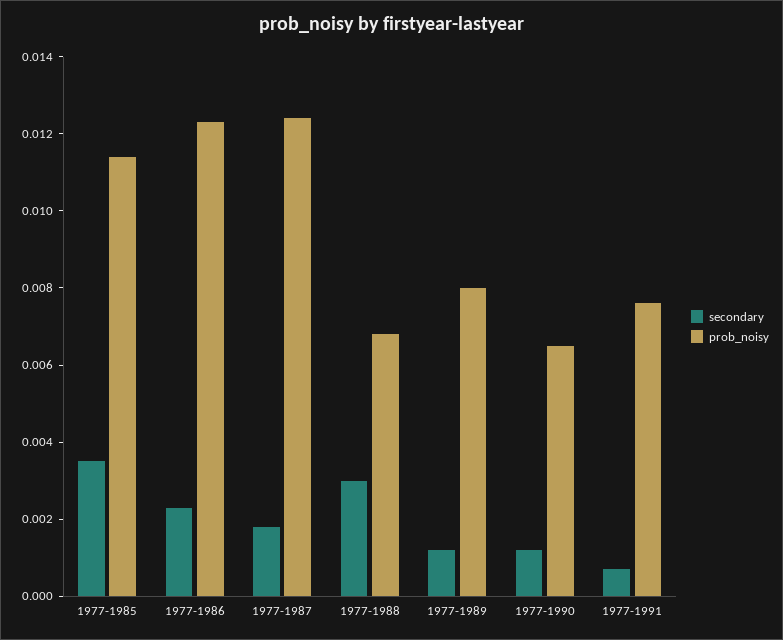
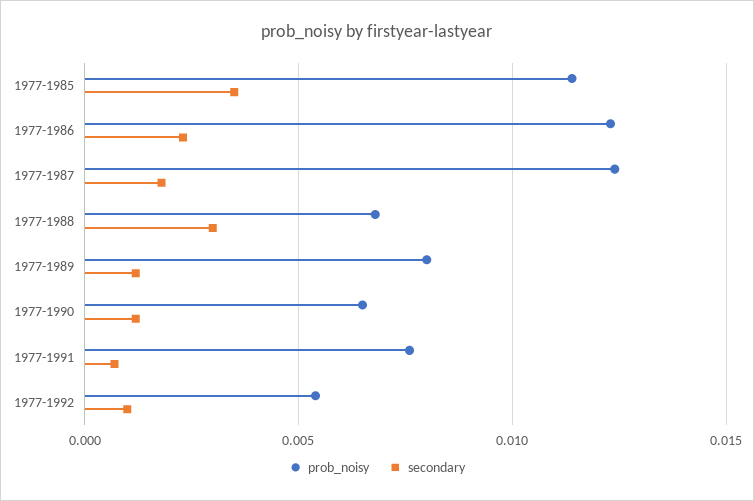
prob_noisy, 1977-1992: none -> 0.0055
secondary, 1977-1992: none -> 0.001

